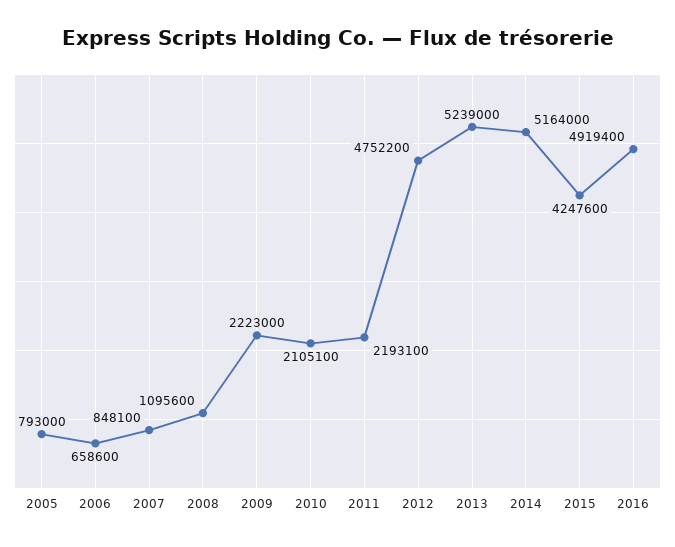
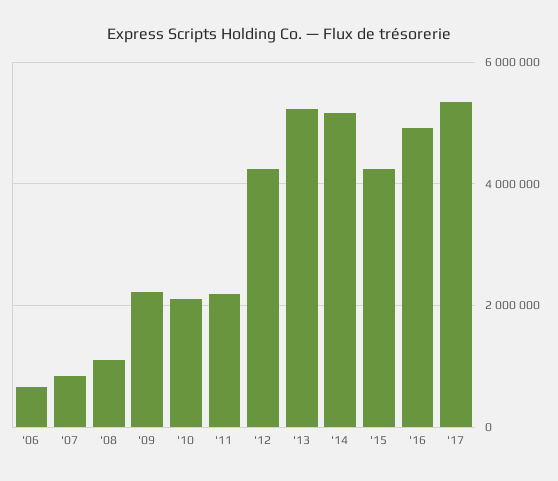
2005: 793000 -> none
2012: 4752200 -> 4200000
'17: none -> 5400000

